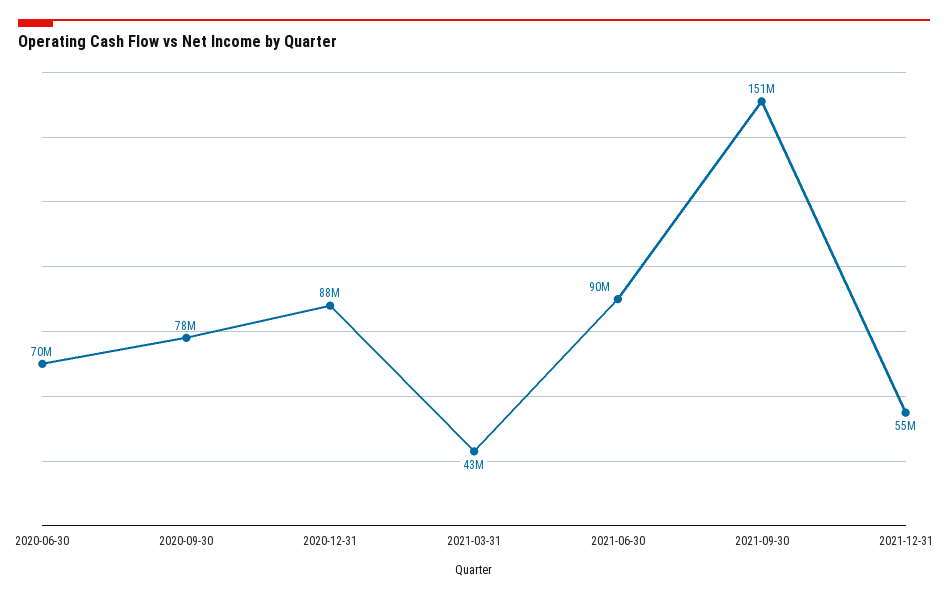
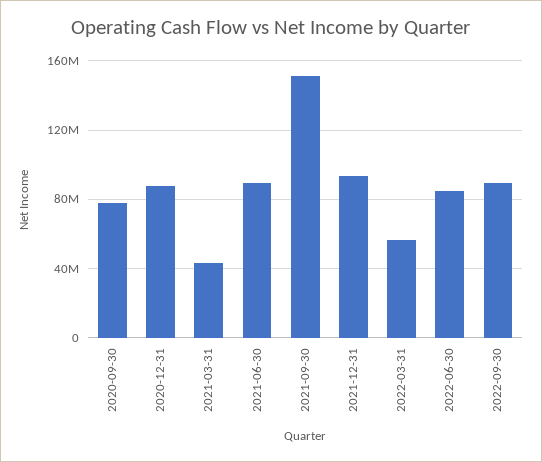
2020-06-30: 70000000 -> none
2021-12-31: 55000000 -> 95000000
2022-03-31: none -> 55000000
2022-06-30: none -> 85000000
2022-09-30: none -> 90000000

